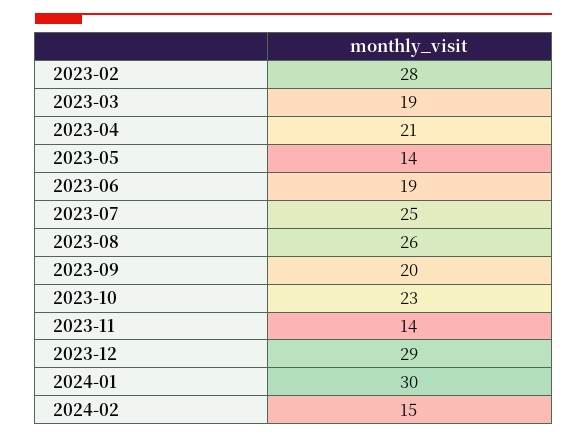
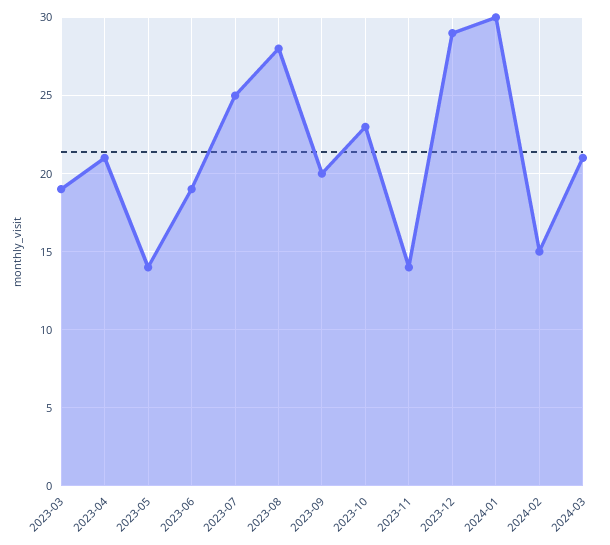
2023-02: 28 -> none
2023-08: 26 -> 28
2024-03: none -> 21

